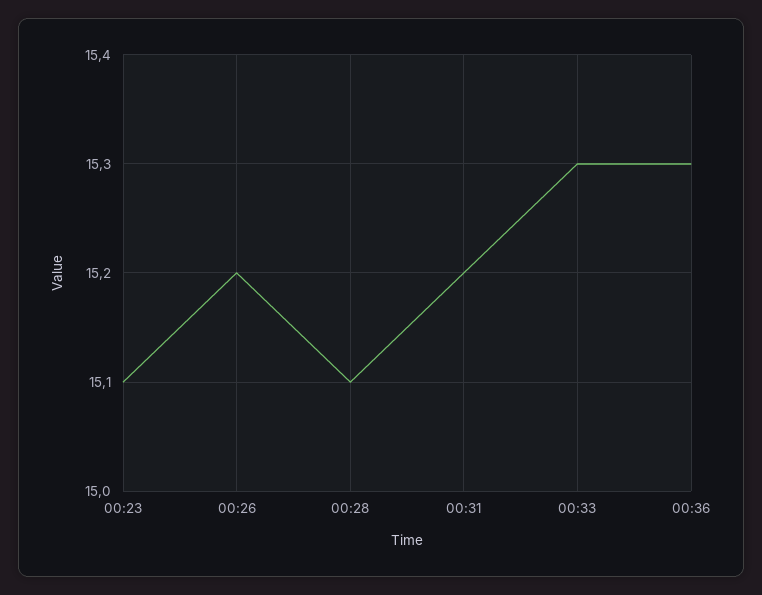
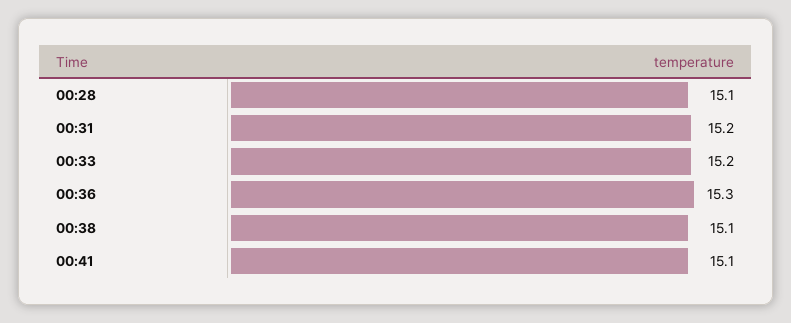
00:23: 15.1 -> none
00:26: 15.2 -> none
00:33: 15.3 -> 15.2
00:38: none -> 15.1
00:41: none -> 15.1

